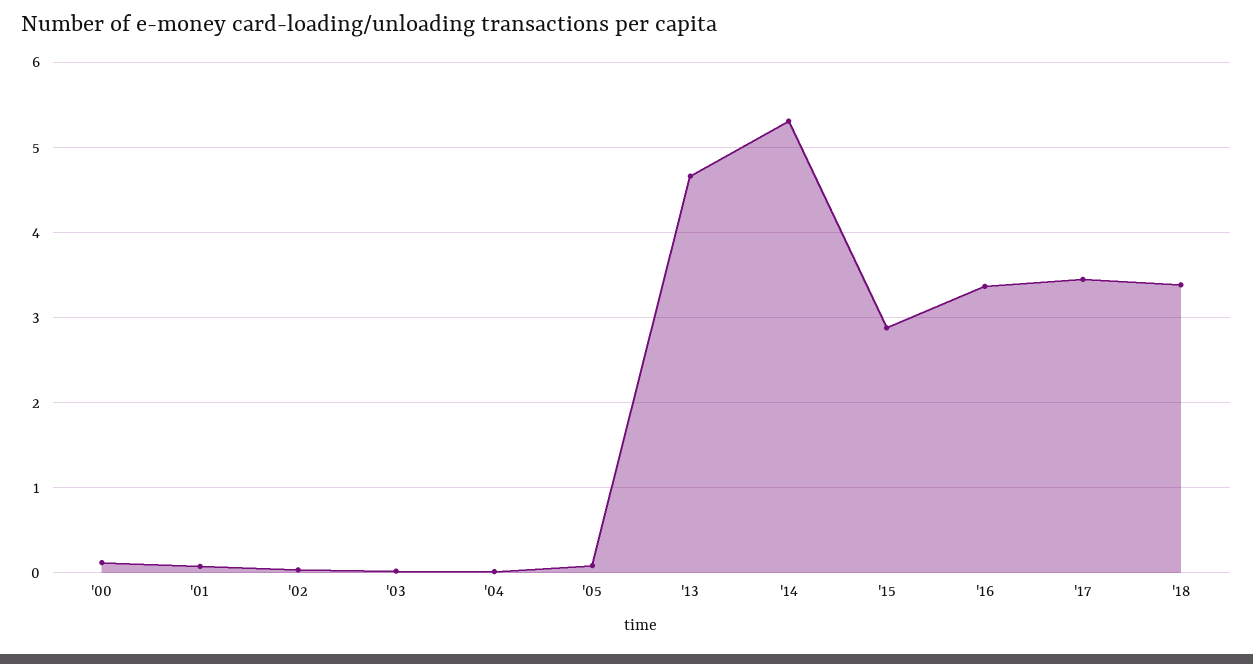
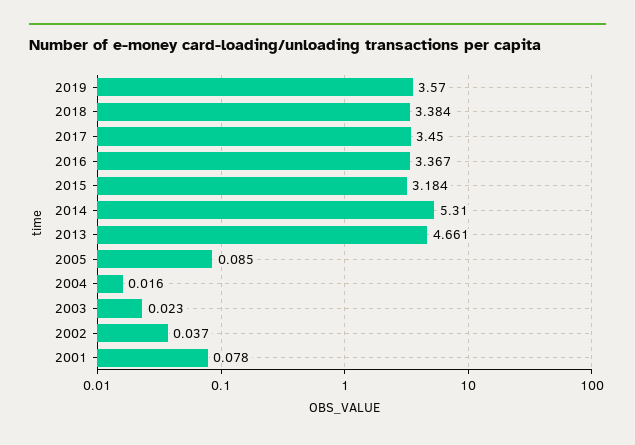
'00: 0.1 -> none
'15: 2.9 -> 3.184
2019: none -> 3.57

